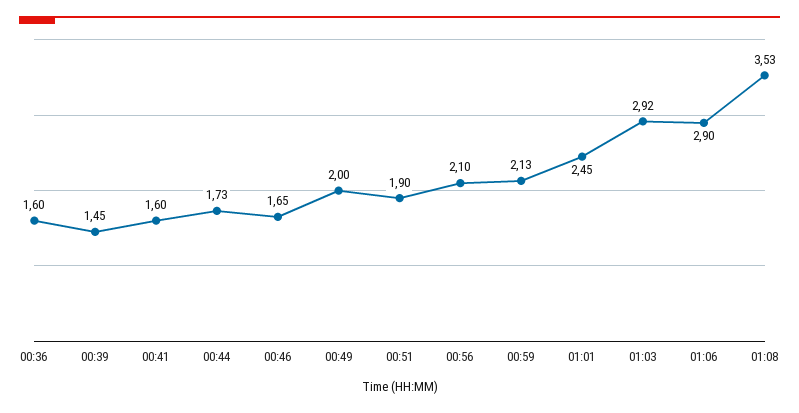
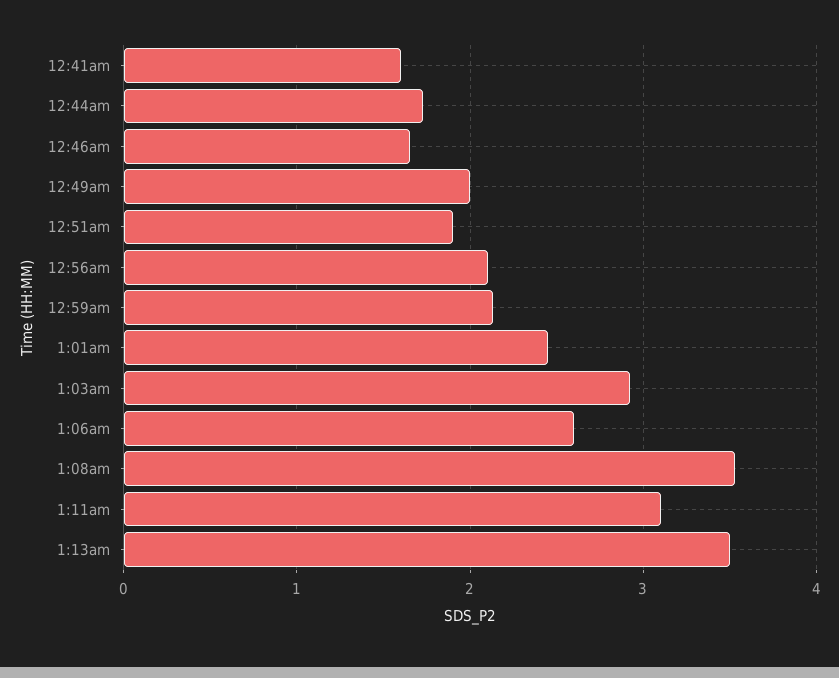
00:36: 1.6 -> none
00:39: 1.45 -> none
01:06: 2.9 -> 2.6
1:11am: none -> 3.1
1:13am: none -> 3.5

